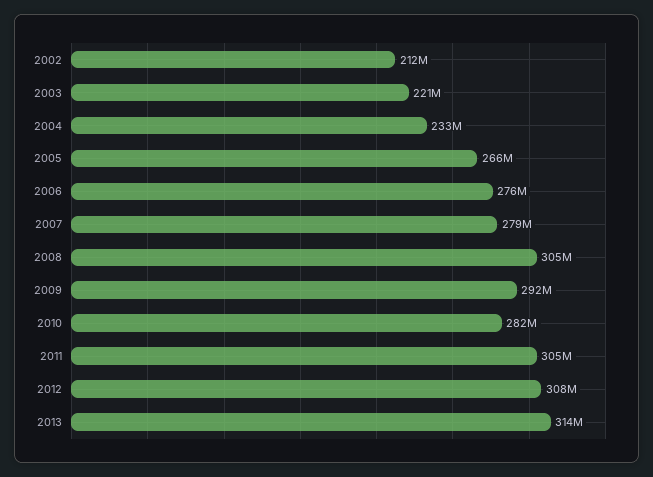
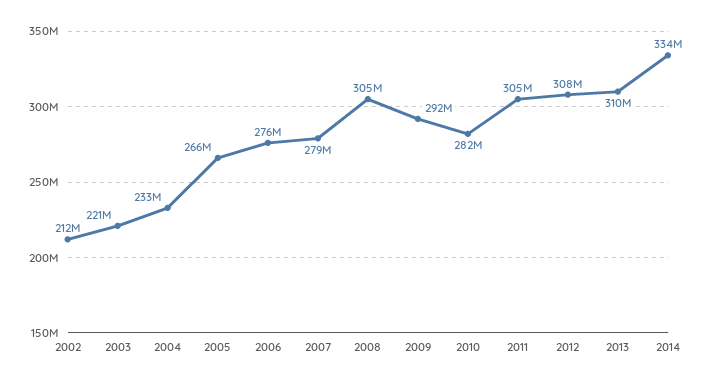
2013: 314000000 -> 310000000
2014: none -> 334000000

